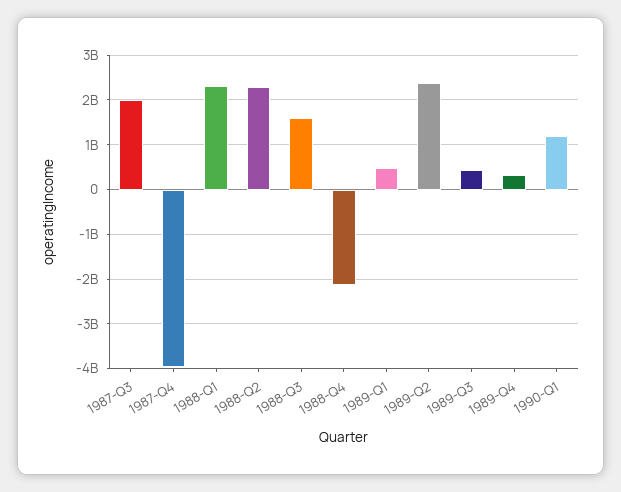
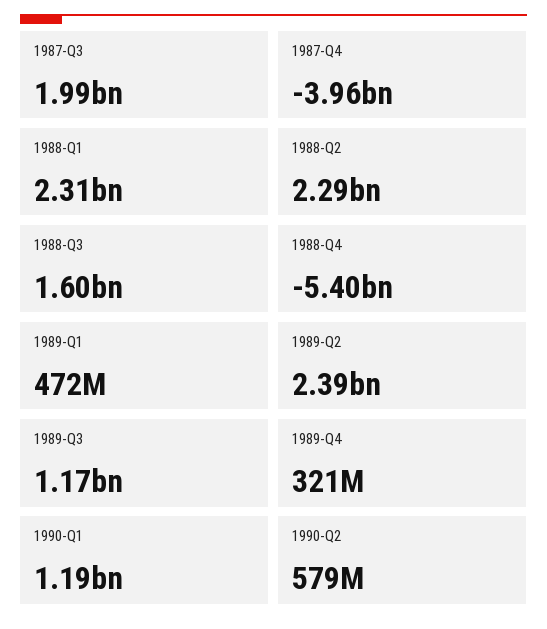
1988-Q4: -2200000000 -> -5400000000
1989-Q3: 400000000 -> 1170000000
1990-Q2: none -> 579000000

